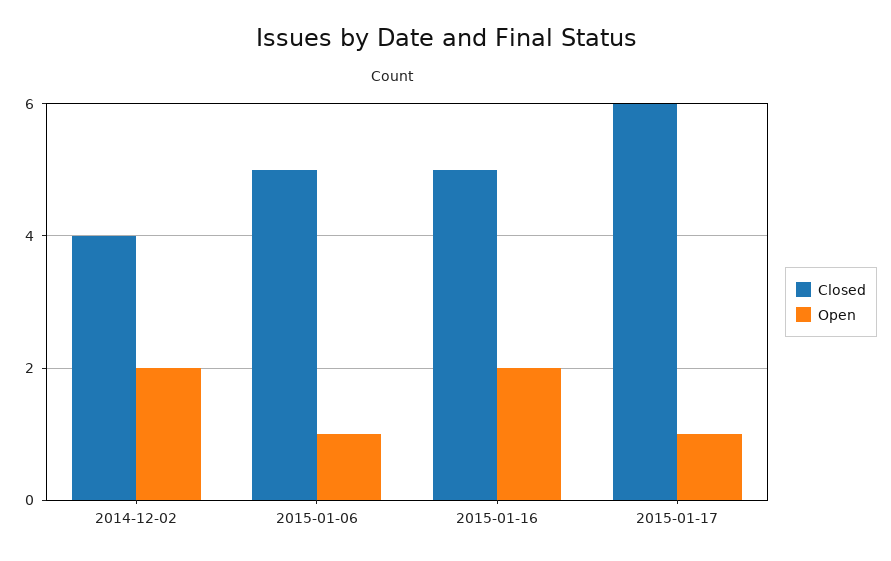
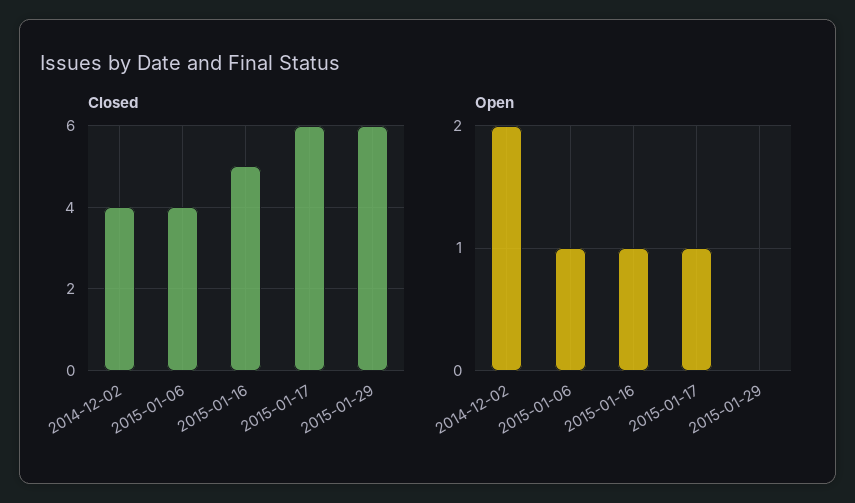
Closed, 2015-01-06: 5 -> 4
Open, 2015-01-16: 2 -> 1
Closed, 2015-01-29: none -> 6
Open, 2015-01-29: none -> 0

